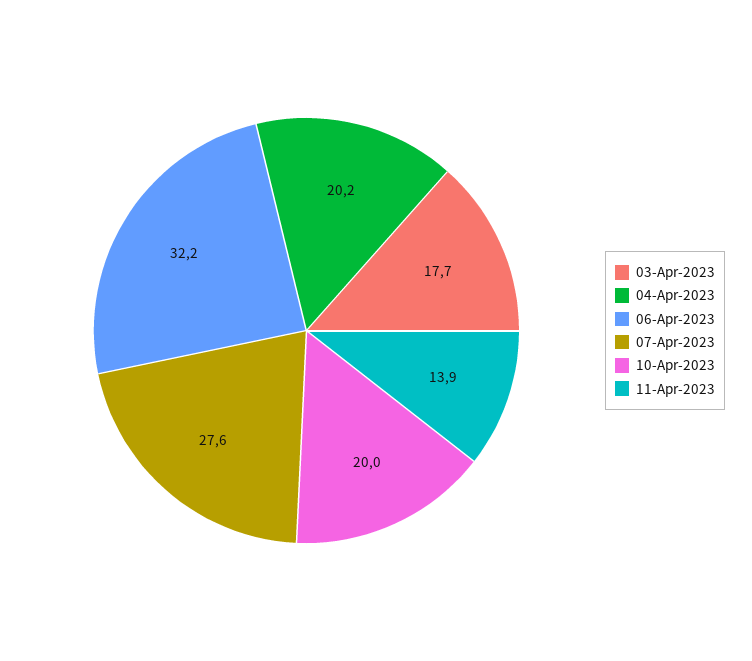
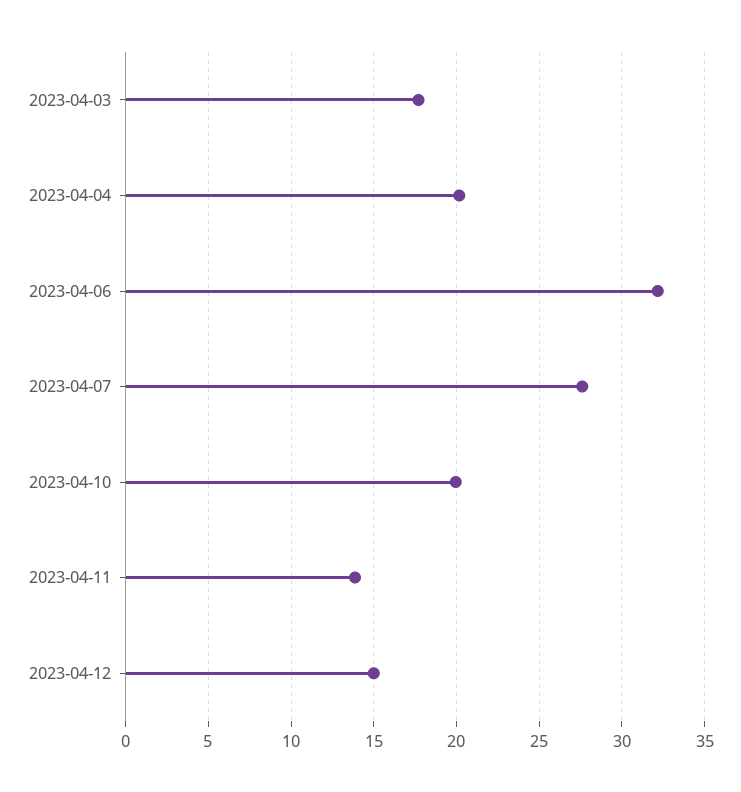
2023-04-12: none -> 15

